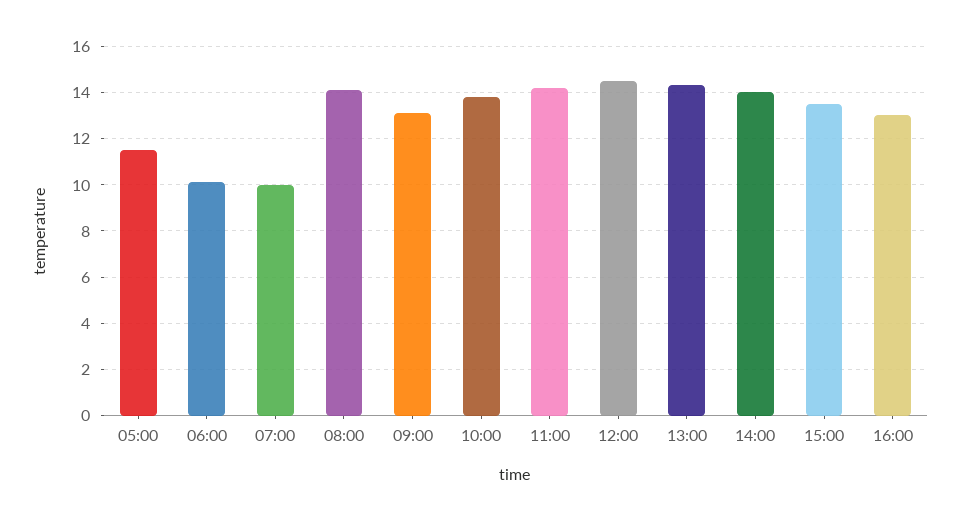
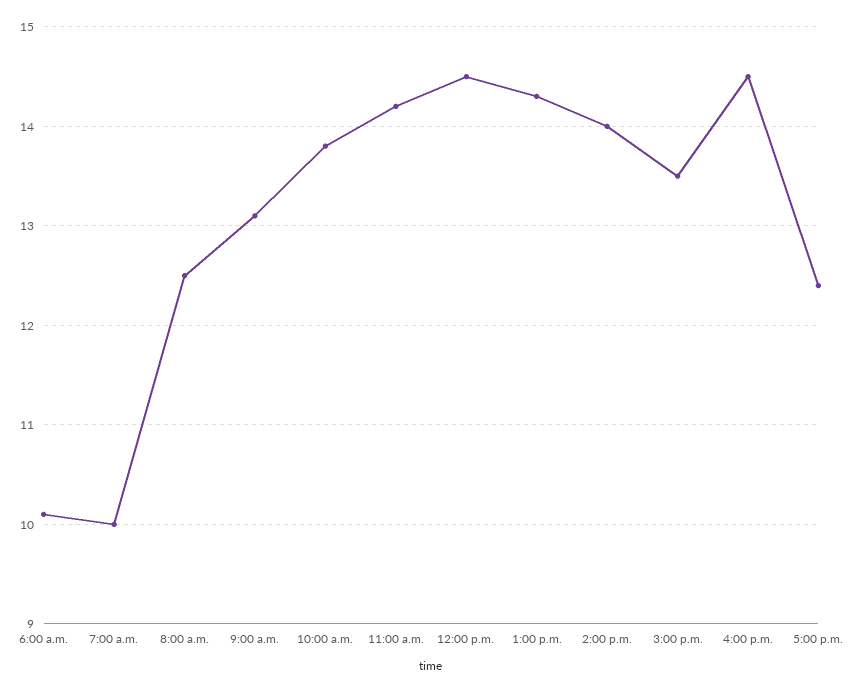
05:00: 11.5 -> none
08:00: 14 -> 12.5
16:00: 13 -> 14.5
5:00 p.m.: none -> 12.4

